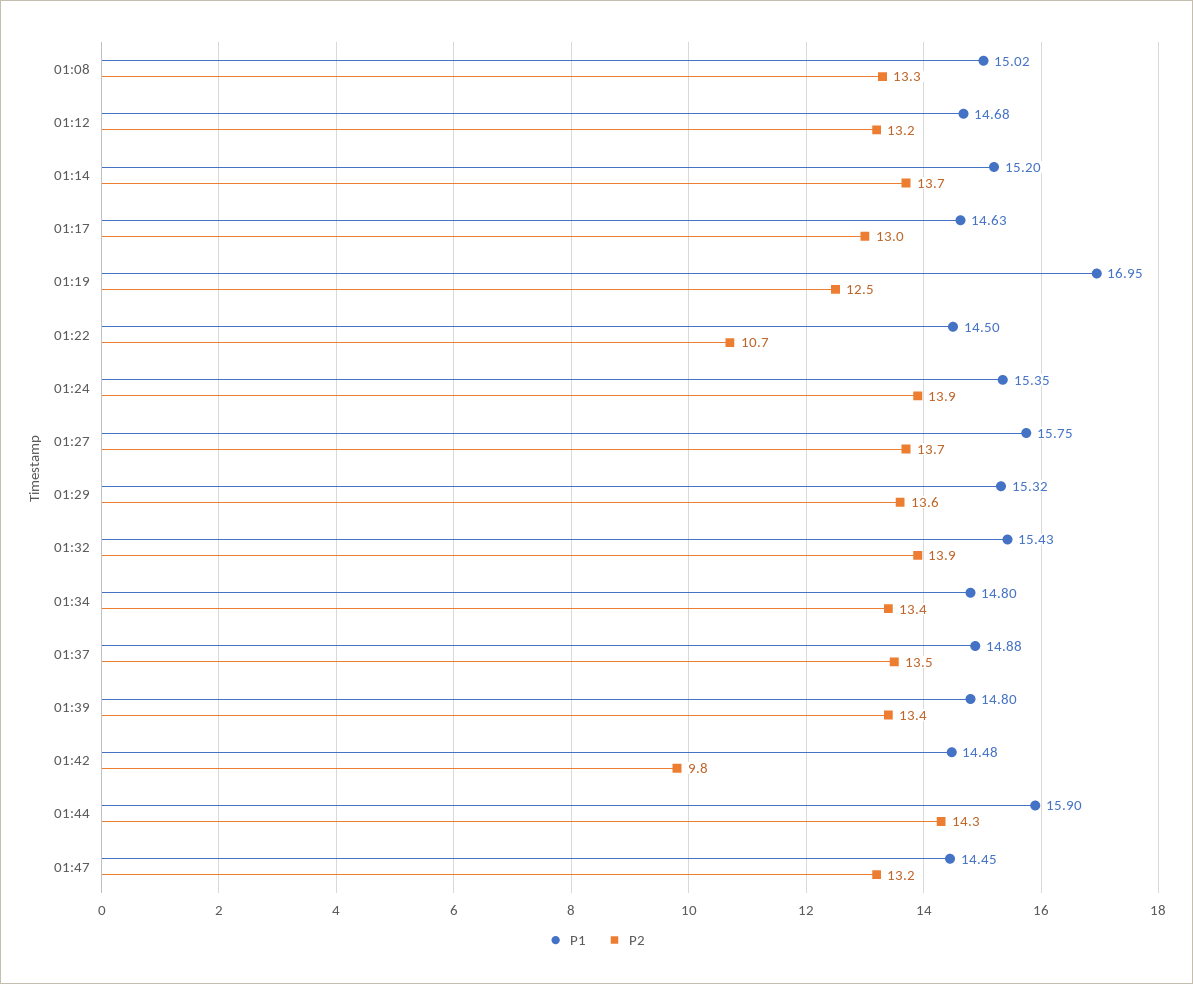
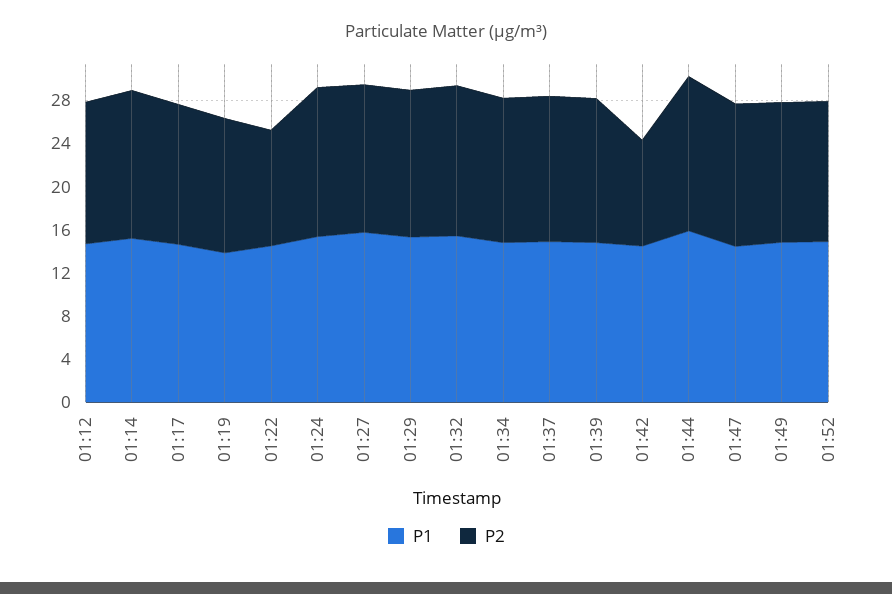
P1, 01:08: 15.02 -> none
P2, 01:08: 13.3 -> none
P1, 01:19: 16.95 -> 14
P1, 01:49: none -> 15
P2, 01:49: none -> 13
P1, 01:52: none -> 15
P2, 01:52: none -> 13

